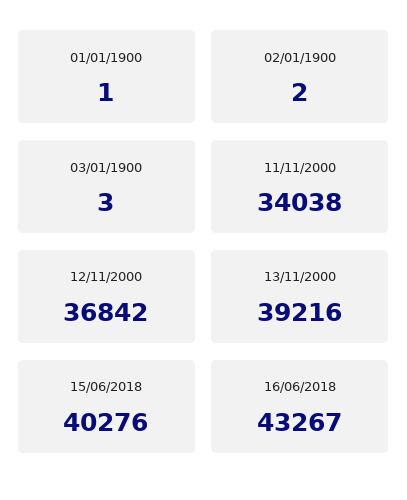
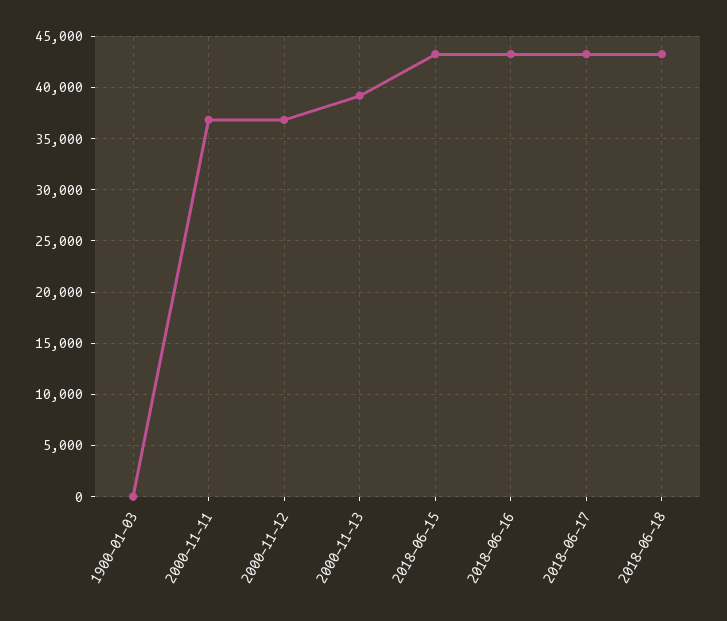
01/01/1900: 1 -> none
02/01/1900: 2 -> none
11/11/2000: 34038 -> 37000
15/06/2018: 40276 -> 43000
2018-06-17: none -> 43000
2018-06-18: none -> 43000

